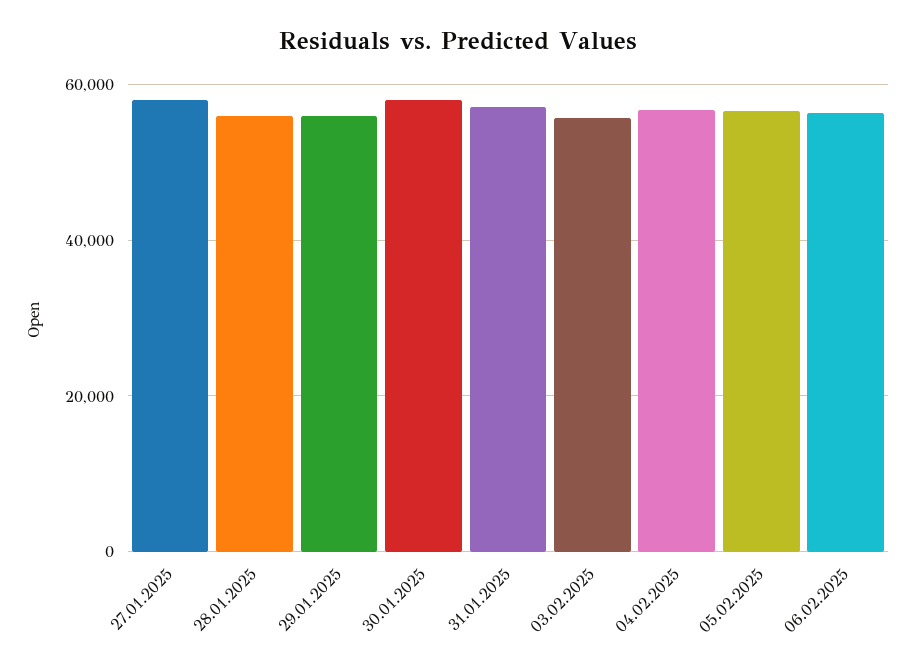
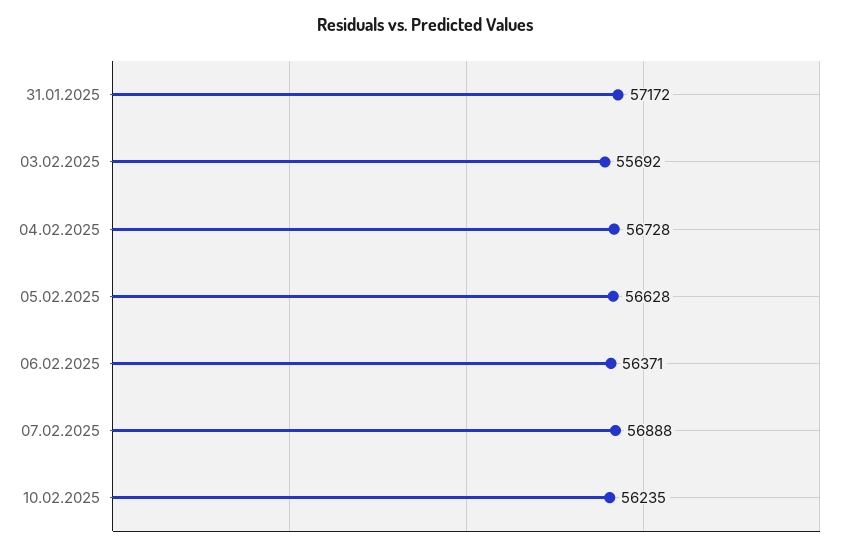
27.01.2025: 58000 -> none
28.01.2025: 56000 -> none
29.01.2025: 56000 -> none
30.01.2025: 58000 -> none
07.02.2025: none -> 56888
10.02.2025: none -> 56235

